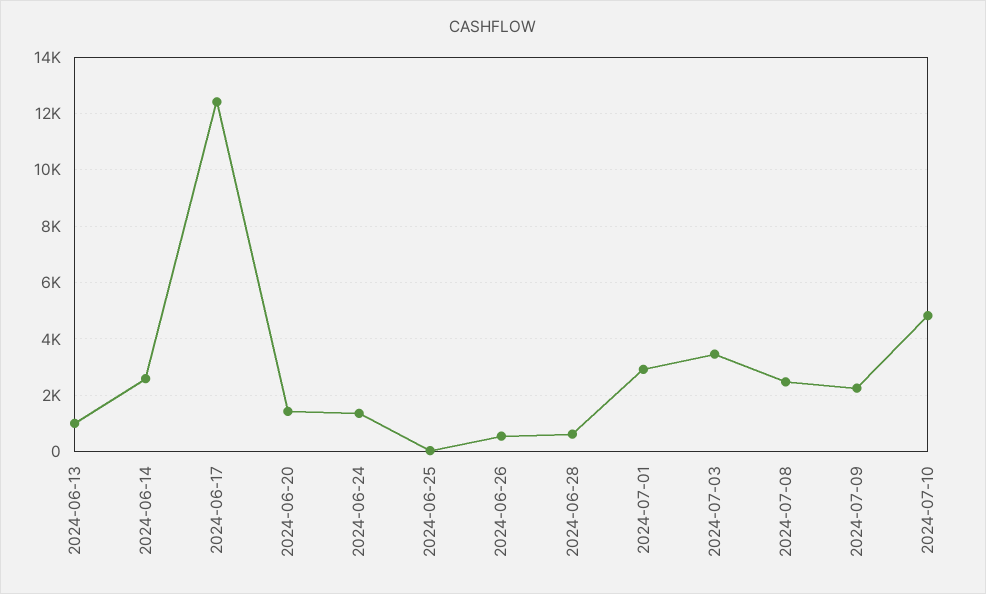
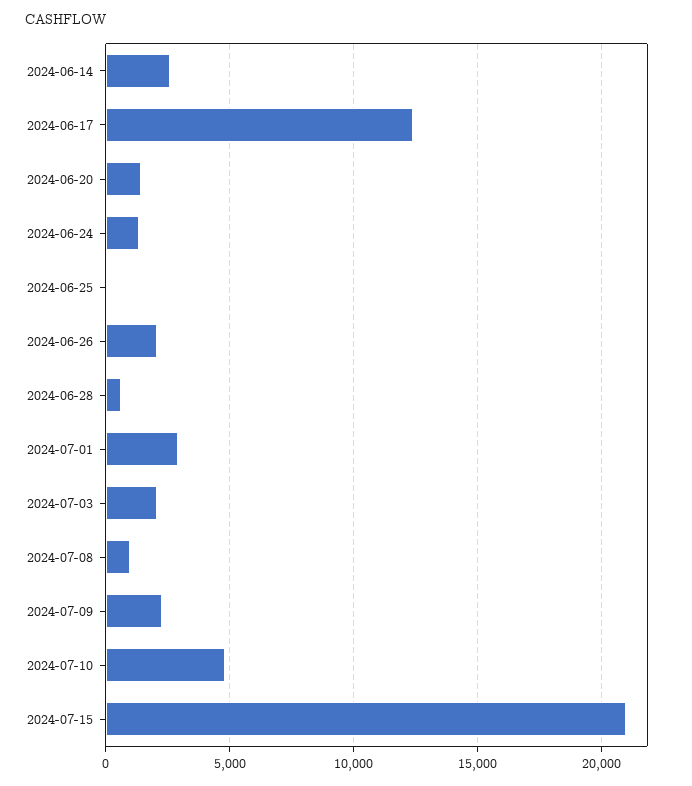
2024-06-13: 1000 -> none
2024-06-26: 500 -> 2000
2024-07-03: 3500 -> 2000
2024-07-08: 2500 -> 1000
2024-07-15: none -> 21000

